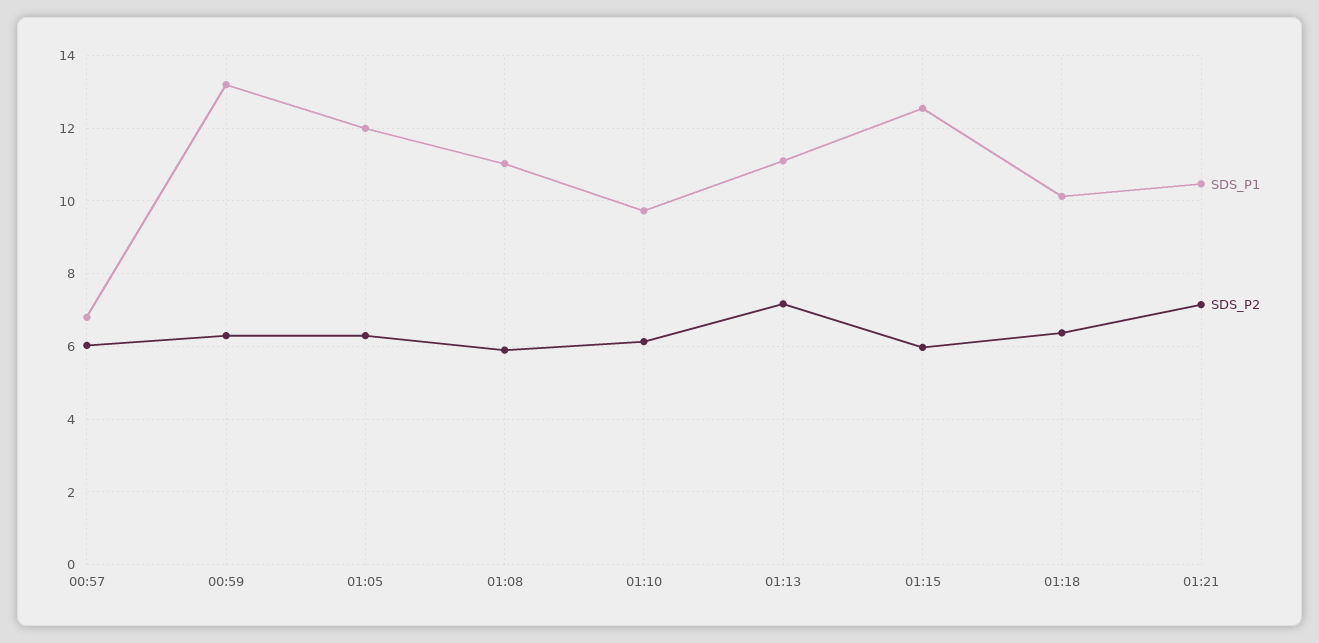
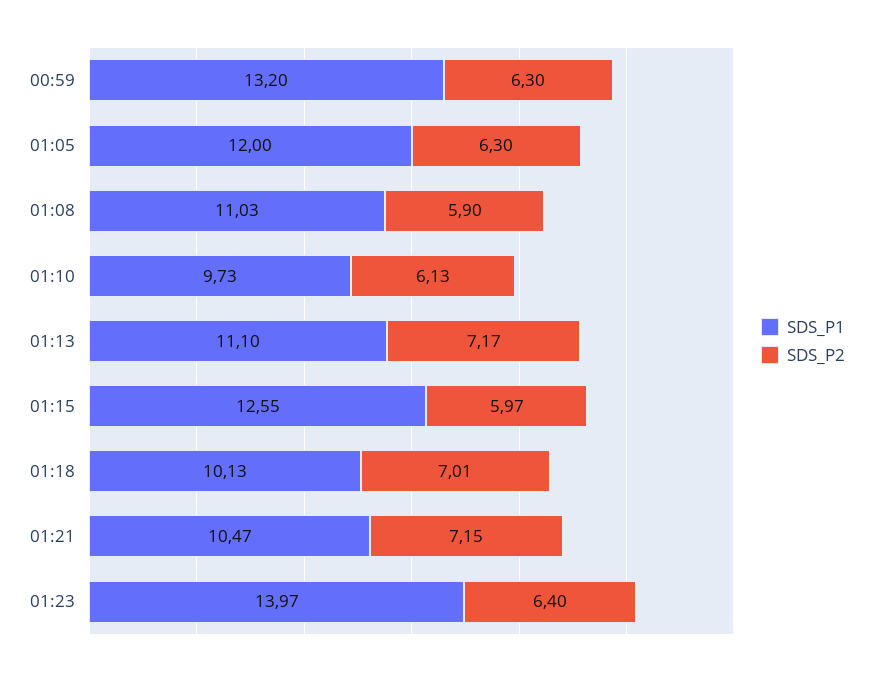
SDS_P1, 00:57: 6.8 -> none
SDS_P2, 00:57: 6 -> none
SDS_P2, 01:18: 6.4 -> 7.01
SDS_P1, 01:23: none -> 13.97
SDS_P2, 01:23: none -> 6.4

